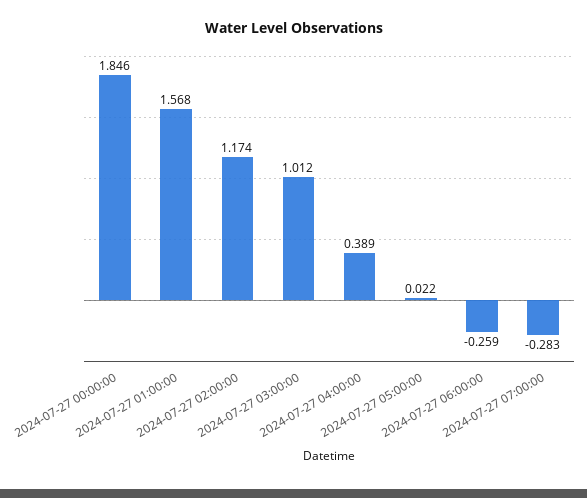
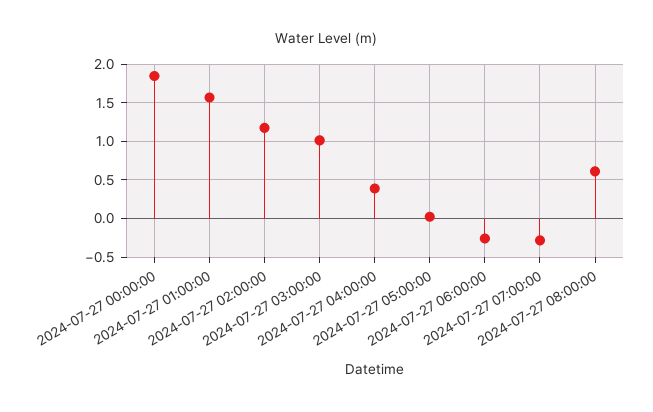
2024-07-27 08:00:00: none -> 0.6

